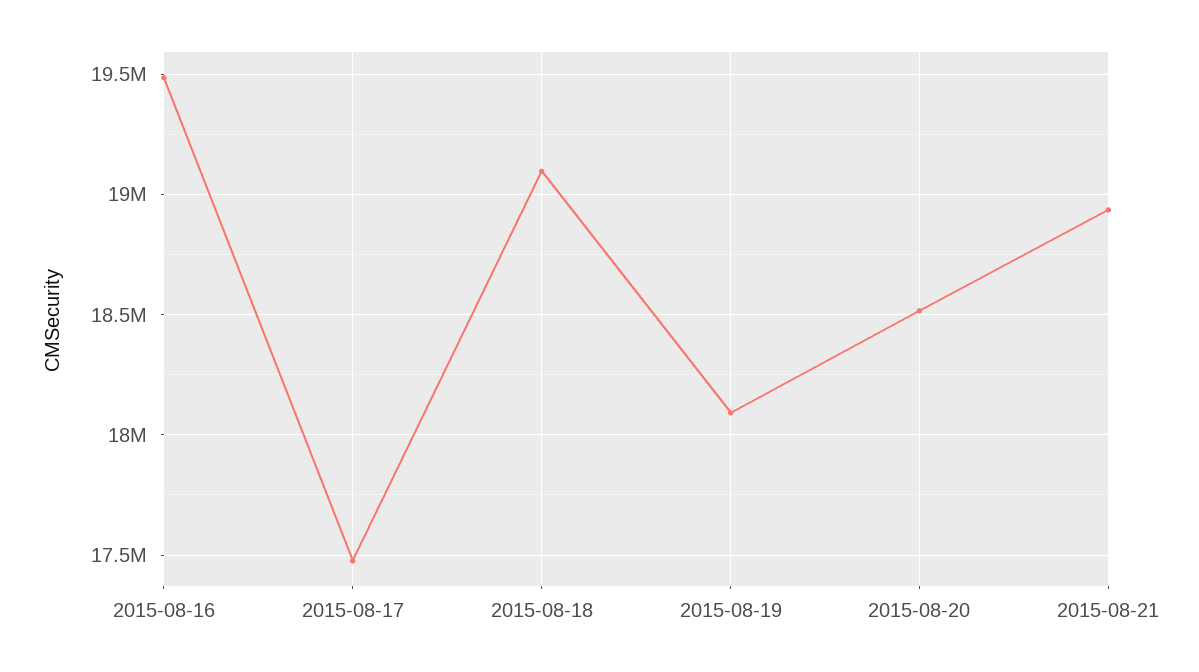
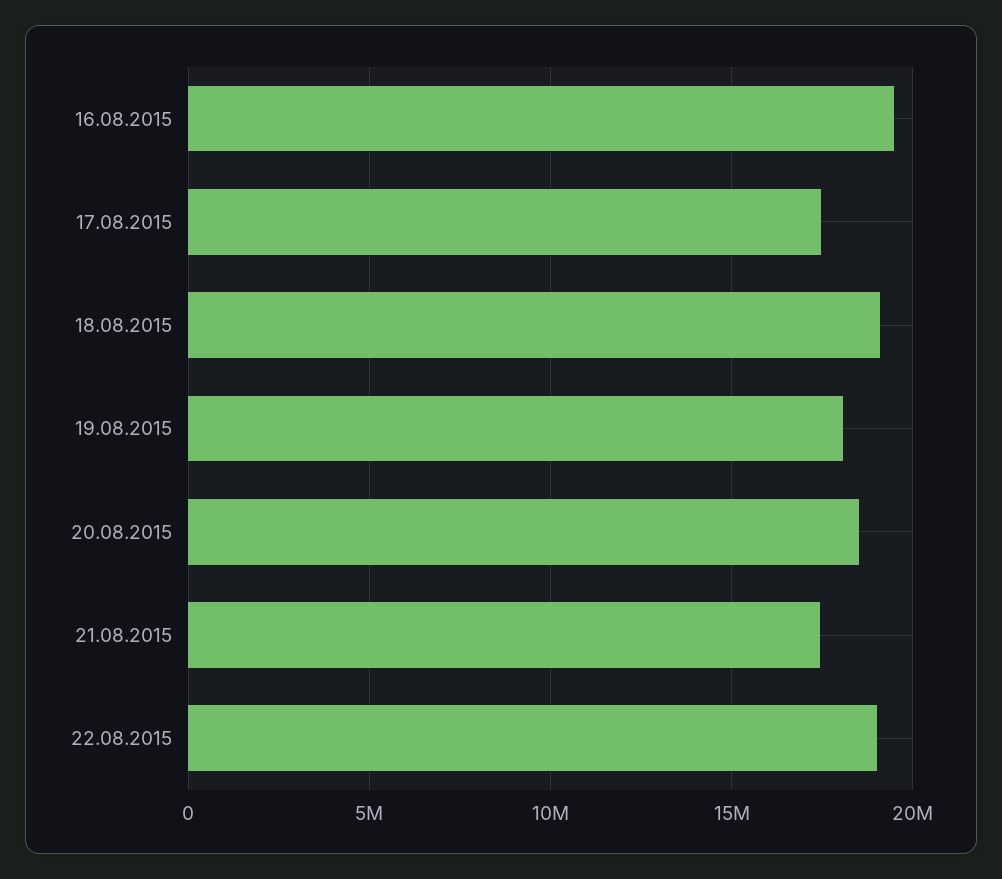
2015-08-21: 18950000 -> 17500000
22.08.2015: none -> 19000000

